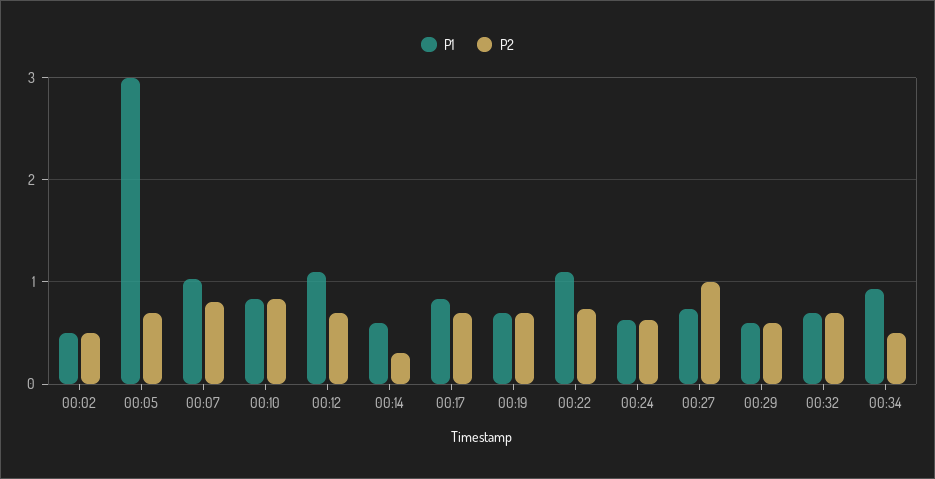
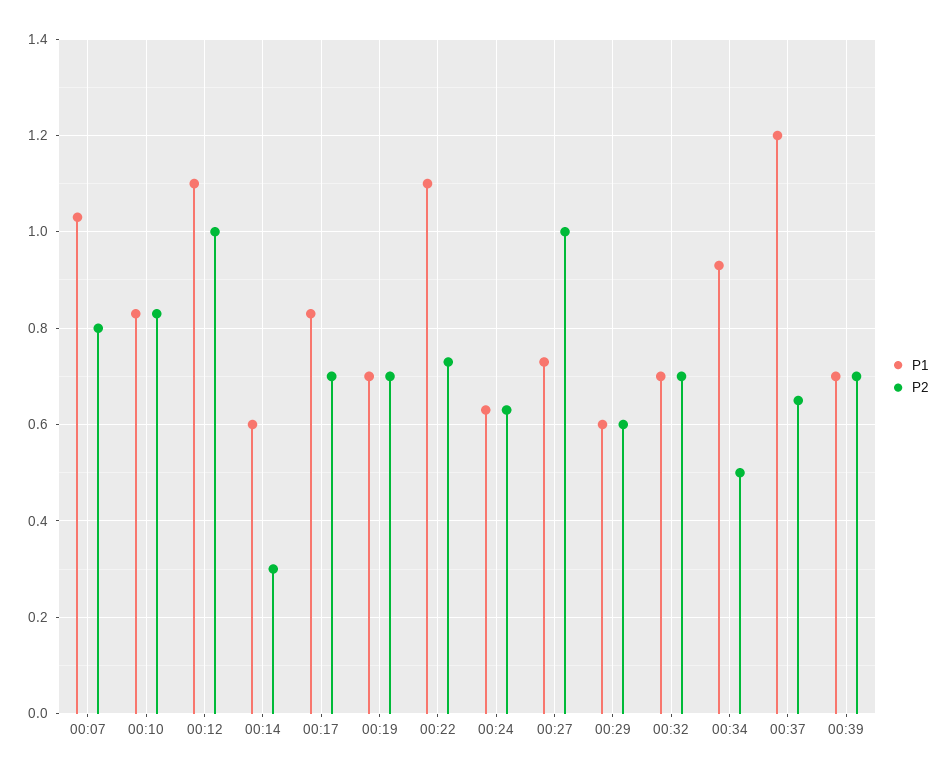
P1, 00:02: 0.5 -> none
P2, 00:02: 0.5 -> none
P1, 00:05: 3 -> none
P2, 00:05: 0.7 -> none
P2, 00:12: 0.7 -> 1
P1, 00:37: none -> 1.2
P2, 00:37: none -> 0.65
P1, 00:39: none -> 0.7
P2, 00:39: none -> 0.7

